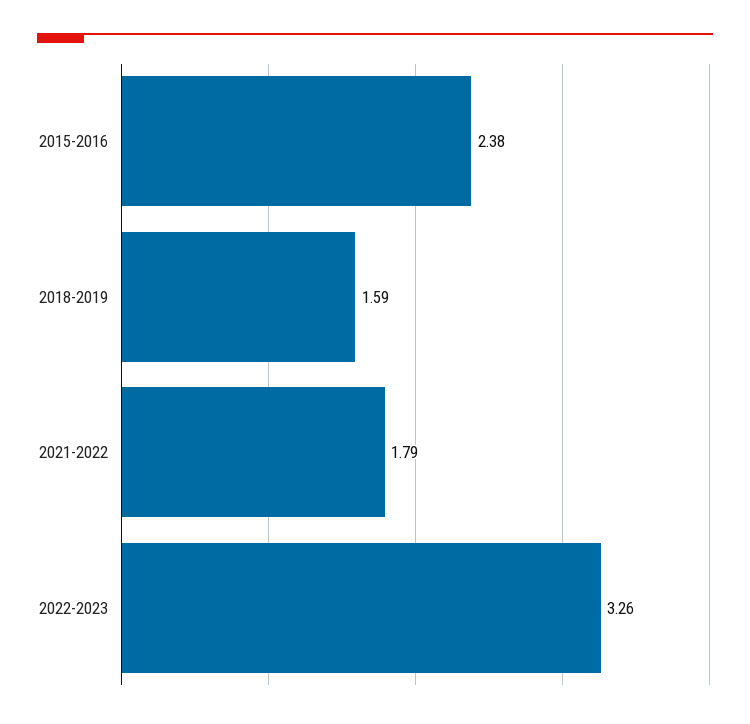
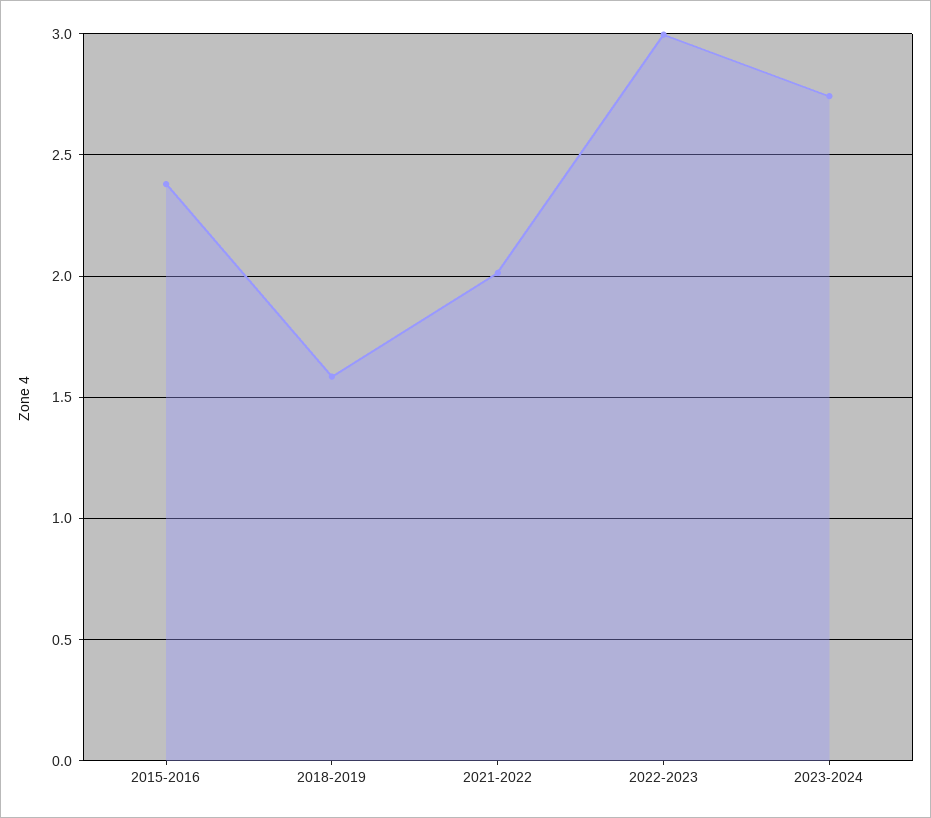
2021-2022: 1.79 -> 2
2022-2023: 3.26 -> 3
2023-2024: none -> 2.75

